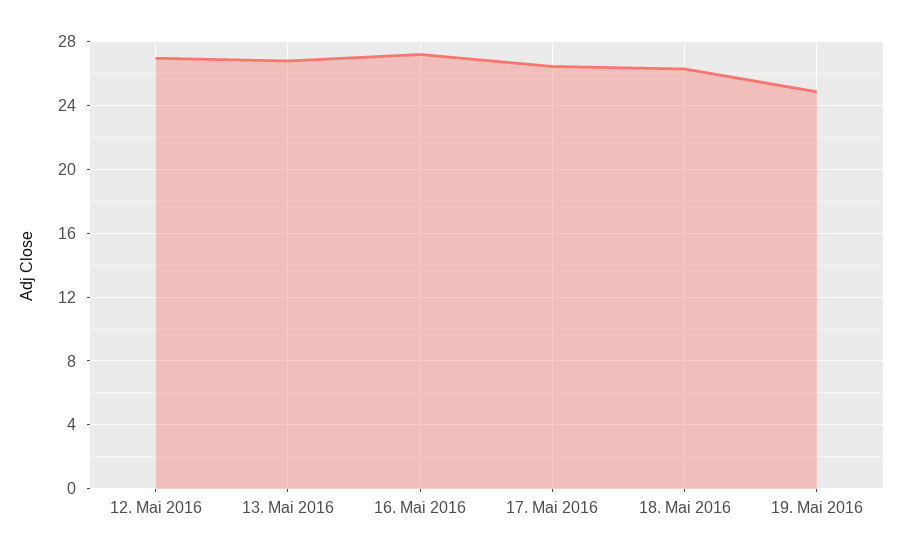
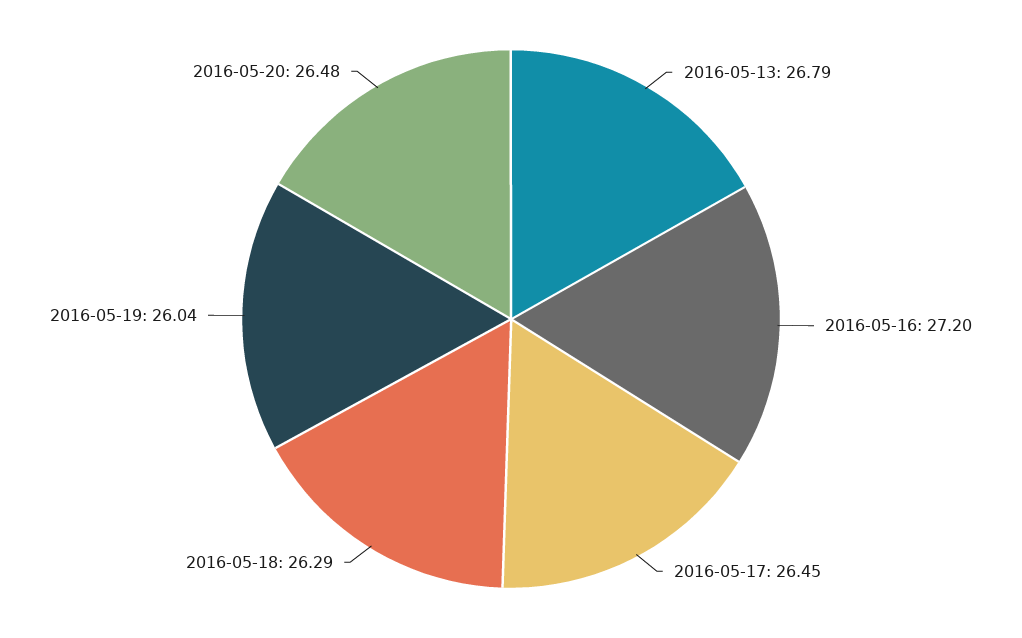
12. Mai 2016: 27 -> none
19. Mai 2016: 25 -> 26.04
2016-05-20: none -> 26.48

